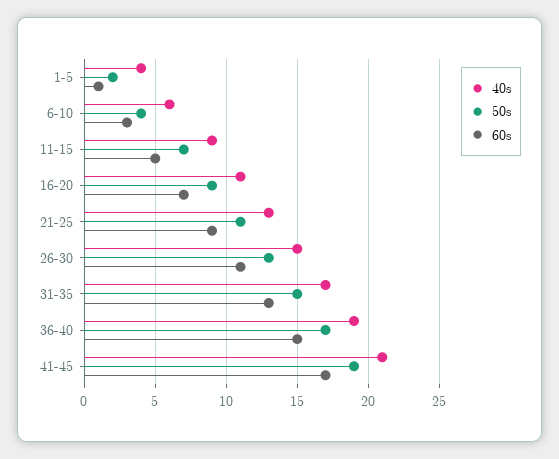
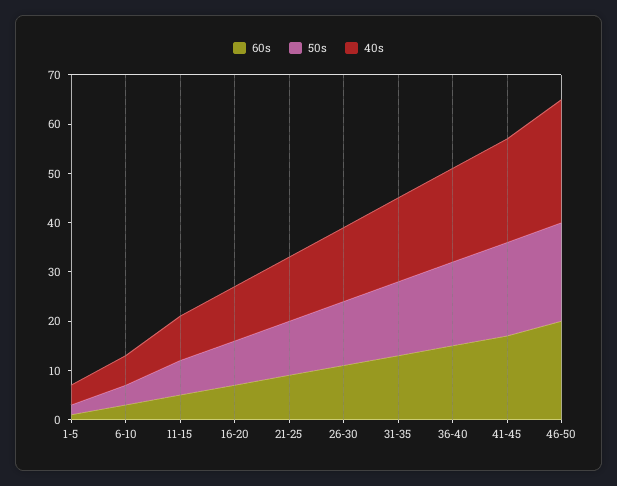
60s, 46-50: none -> 20
50s, 46-50: none -> 20
40s, 46-50: none -> 25

